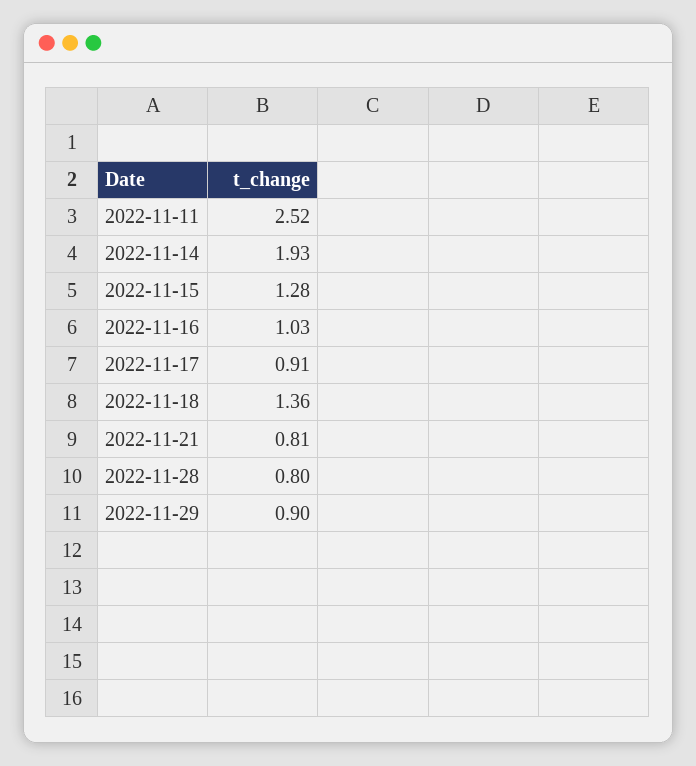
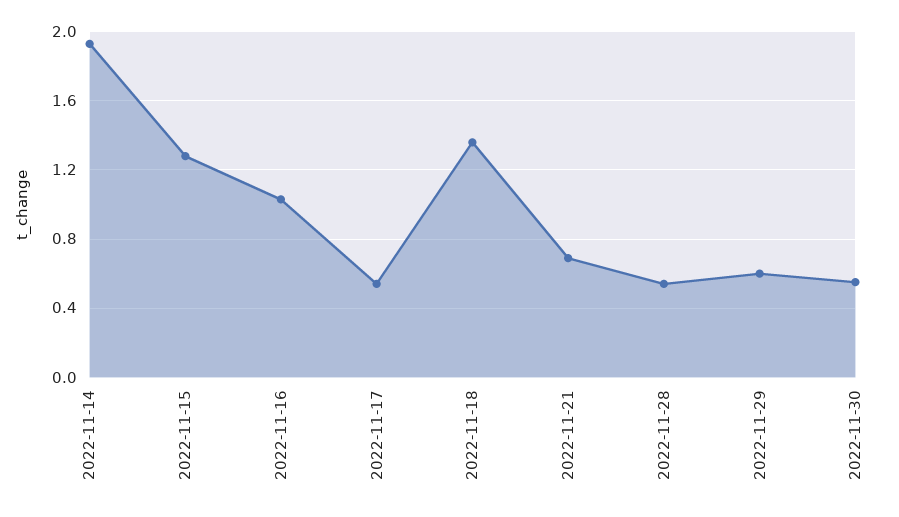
2022-11-11: 2.52 -> none
2022-11-17: 0.91 -> 0.55
2022-11-21: 0.81 -> 0.7
2022-11-28: 0.8 -> 0.55
2022-11-29: 0.9 -> 0.6
2022-11-30: none -> 0.55

